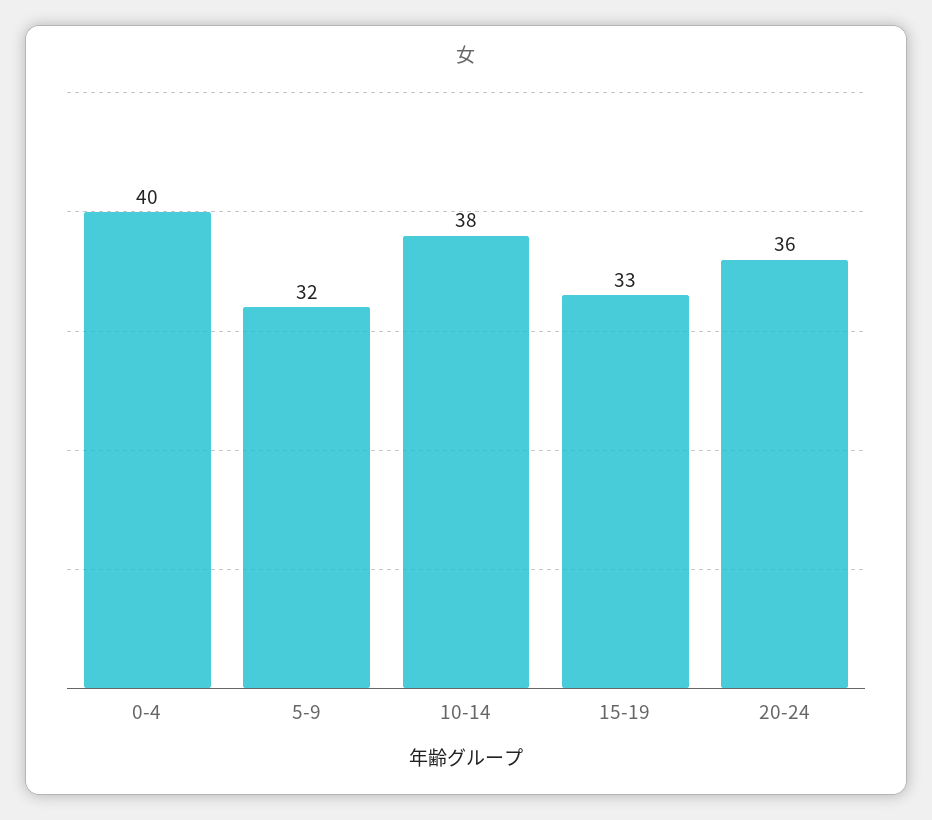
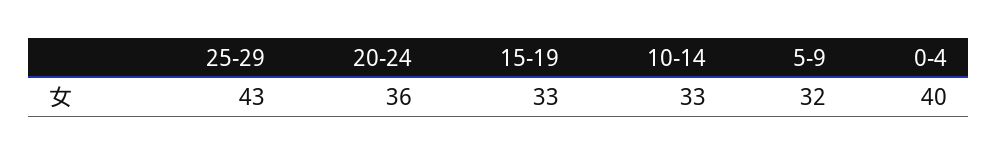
10-14: 38 -> 33
25-29: none -> 43

